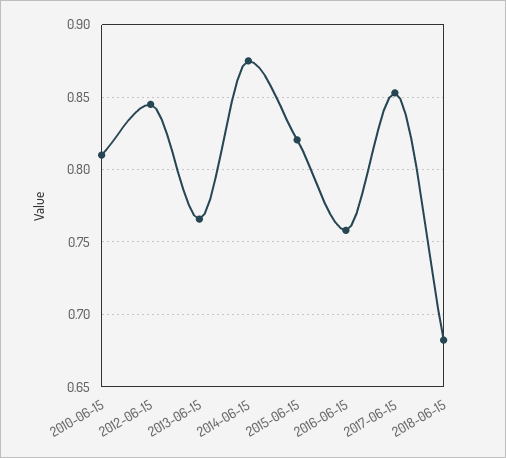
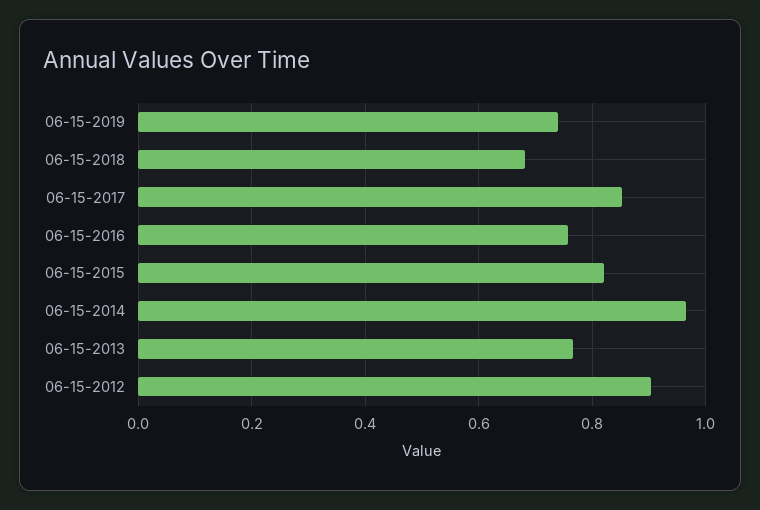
2010-06-15: 0.81 -> none
2012-06-15: 0.845 -> 0.9
2014-06-15: 0.875 -> 0.96
06-15-2019: none -> 0.74

